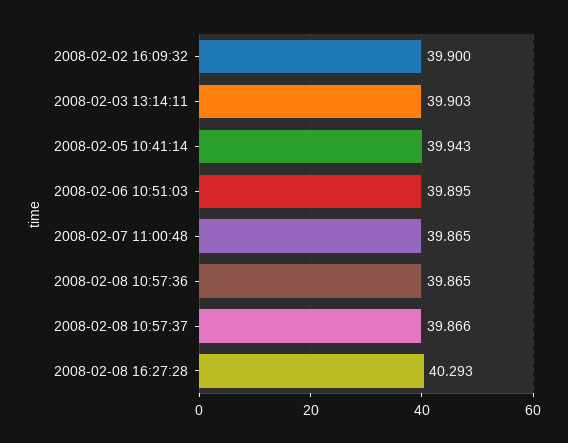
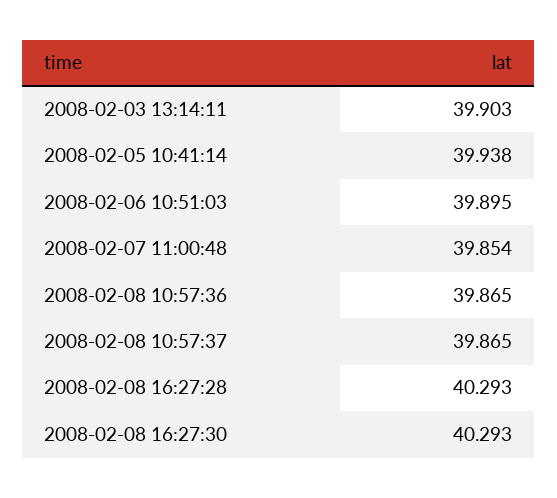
2008-02-02 16:09:32: 39.9 -> none
2008-02-05 10:41:14: 39.943 -> 39.938
2008-02-07 11:00:48: 39.865 -> 39.854
2008-02-08 10:57:37: 39.866 -> 39.865
2008-02-08 16:27:30: none -> 40.293

